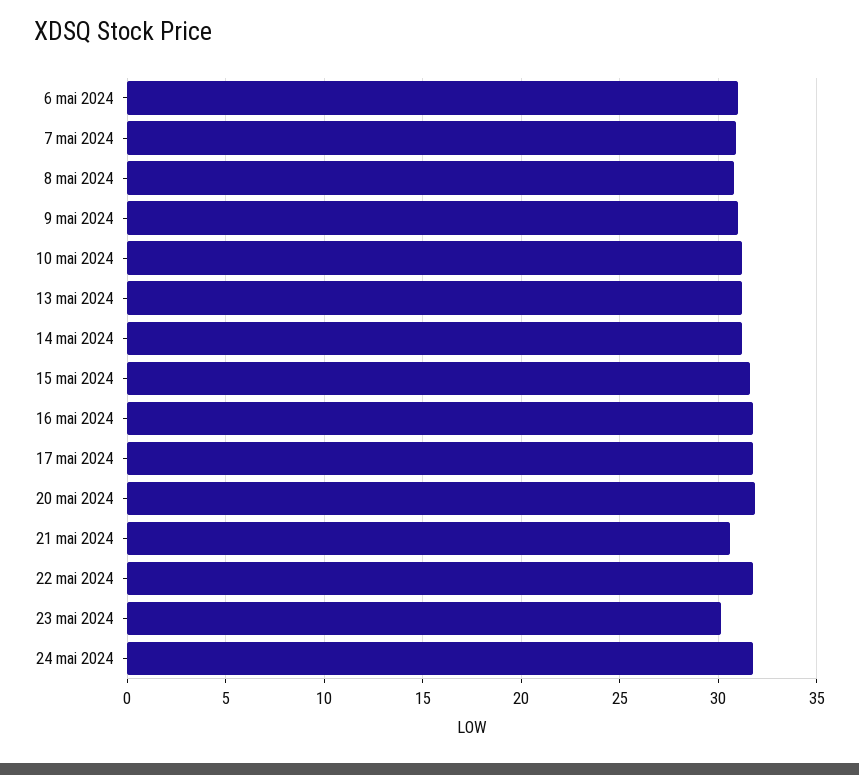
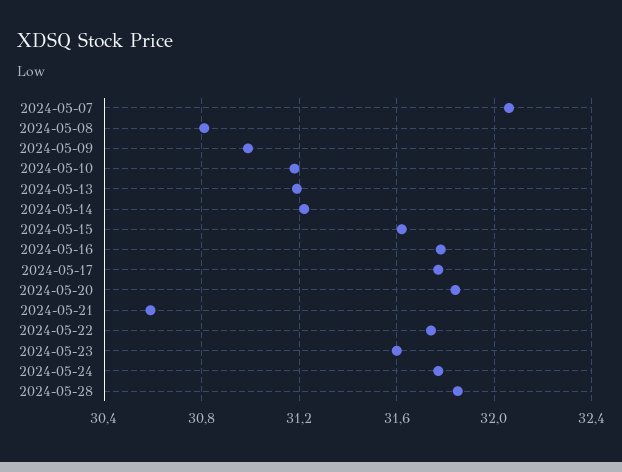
6 mai 2024: 31 -> none
7 mai 2024: 31 -> 32.05
23 mai 2024: 30 -> 31.6
2024-05-28: none -> 31.85

